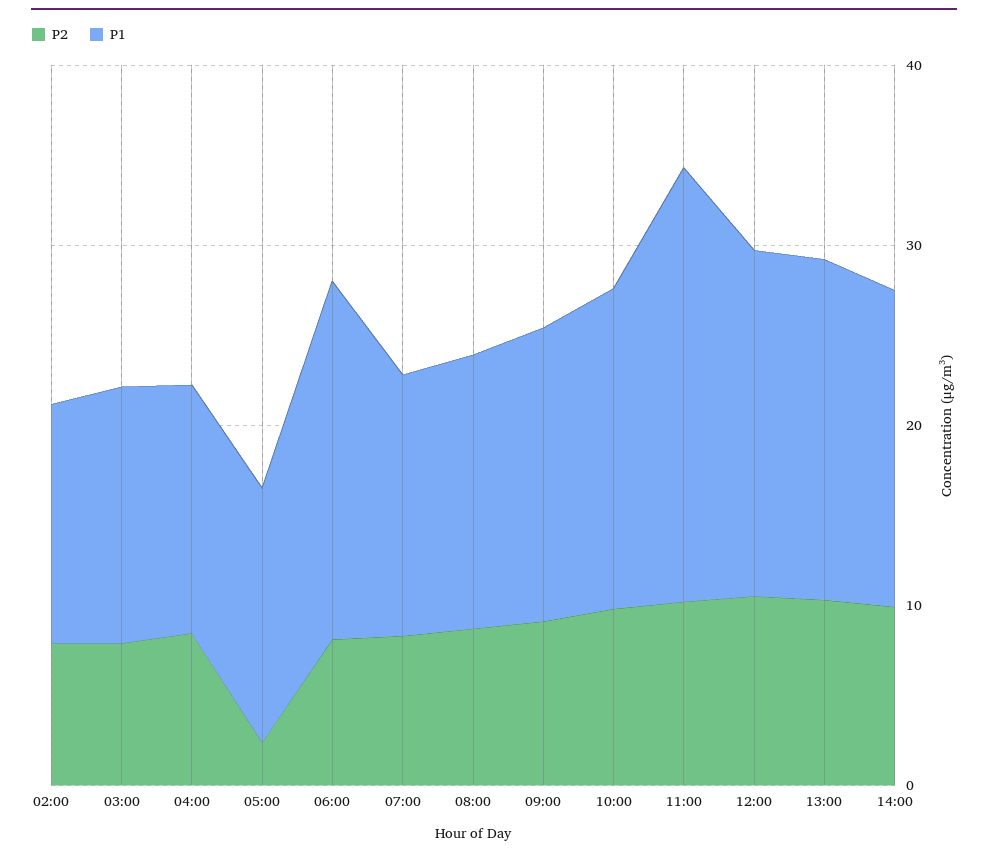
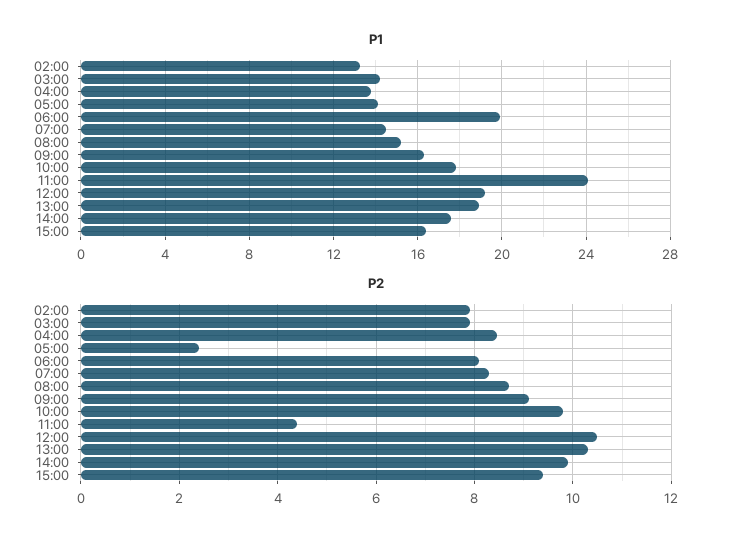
P2, 11:00: 10 -> 4.4
P1, 15:00: none -> 16.5
P2, 15:00: none -> 9.4

